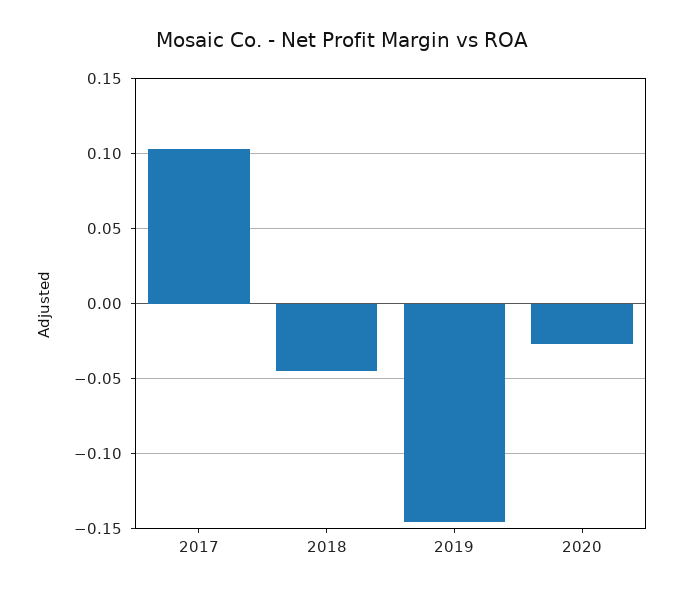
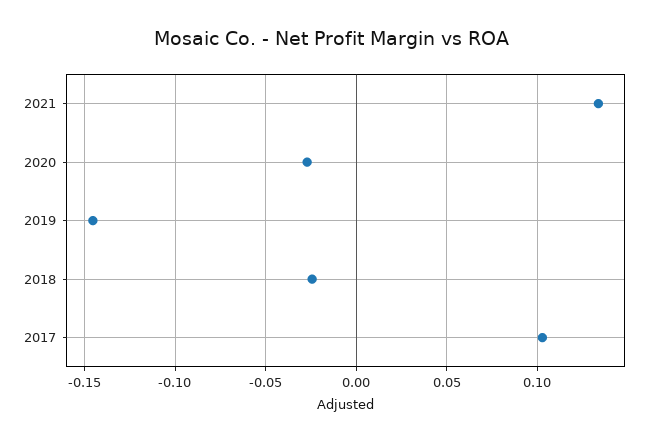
2018: -0.045 -> -0.025
2021: none -> 0.135

